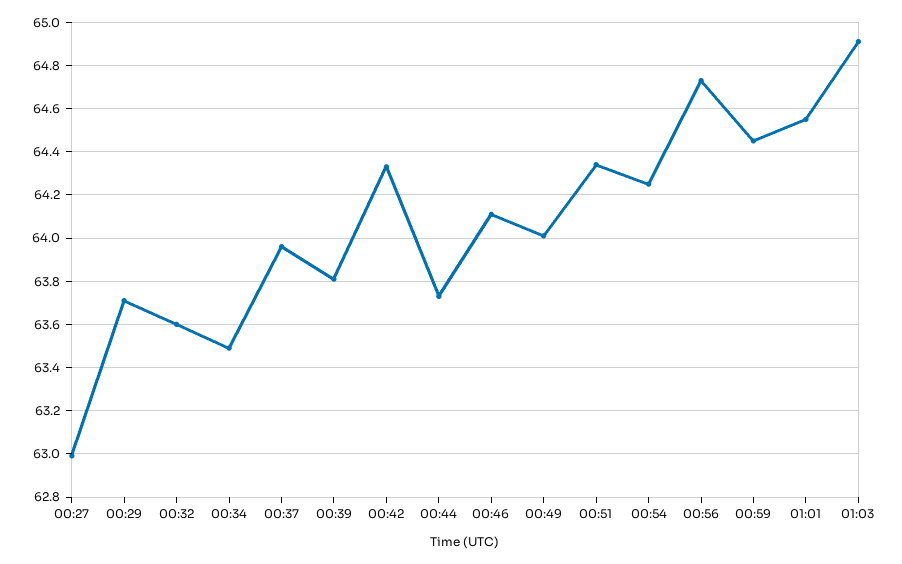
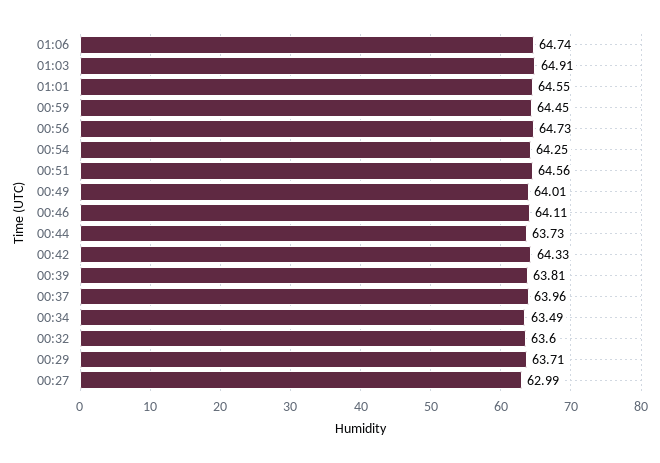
00:51: 64.35 -> 64.56
01:06: none -> 64.74

